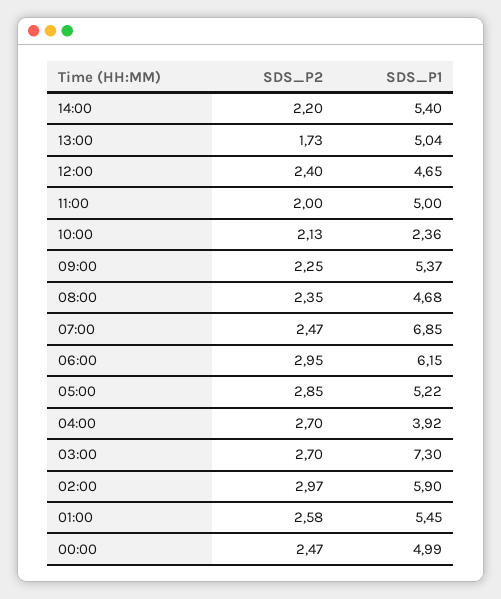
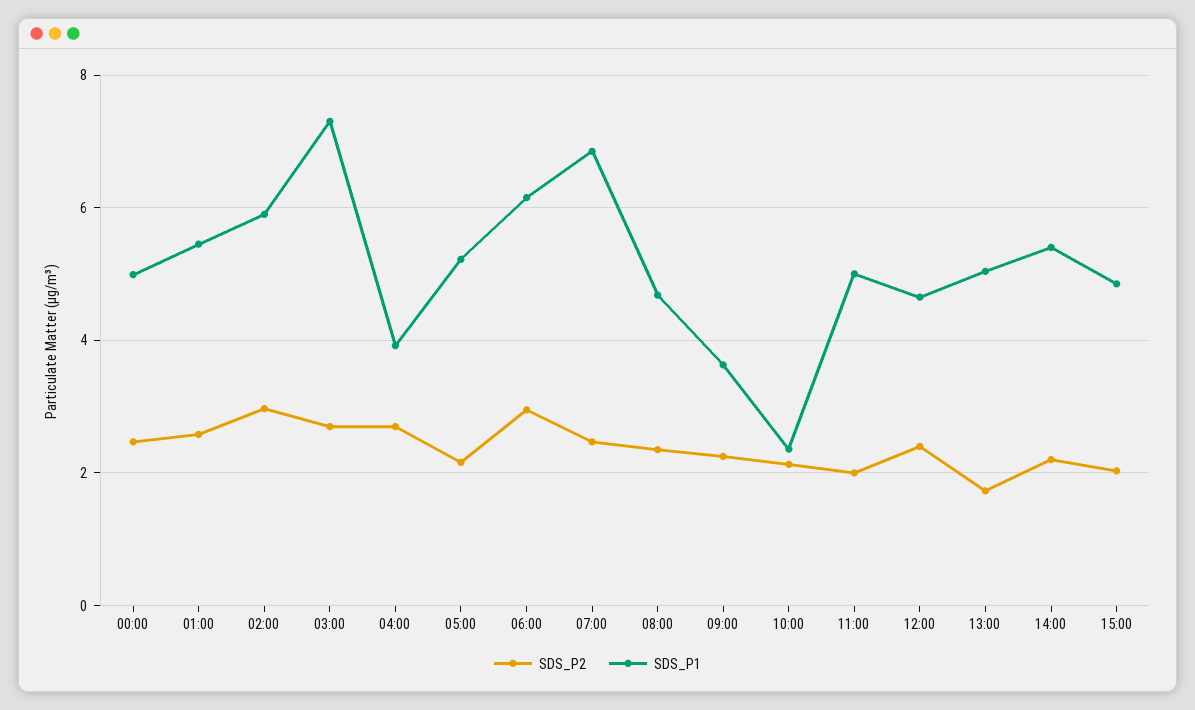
SDS_P1, 09:00: 5.37 -> 3.6
SDS_P2, 05:00: 2.85 -> 2.2
SDS_P2, 15:00: none -> 2
SDS_P1, 15:00: none -> 4.8

